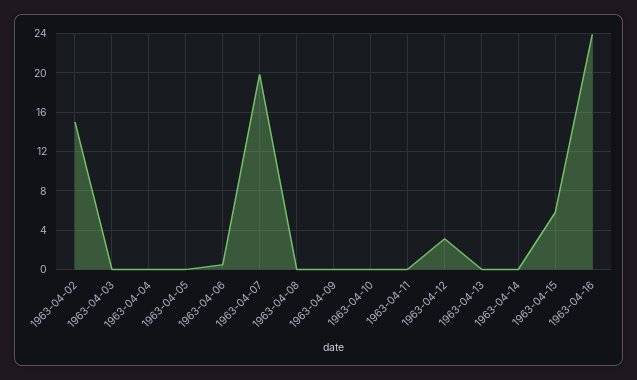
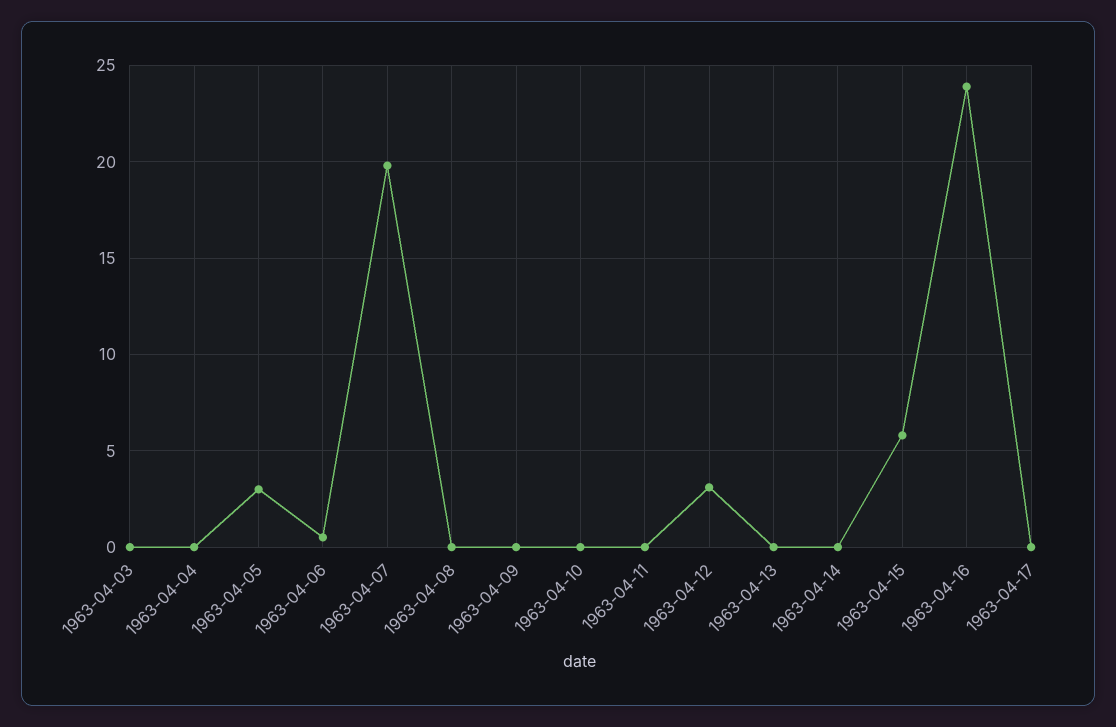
1963-04-02: 15 -> none
1963-04-05: 0 -> 3
1963-04-17: none -> 0

